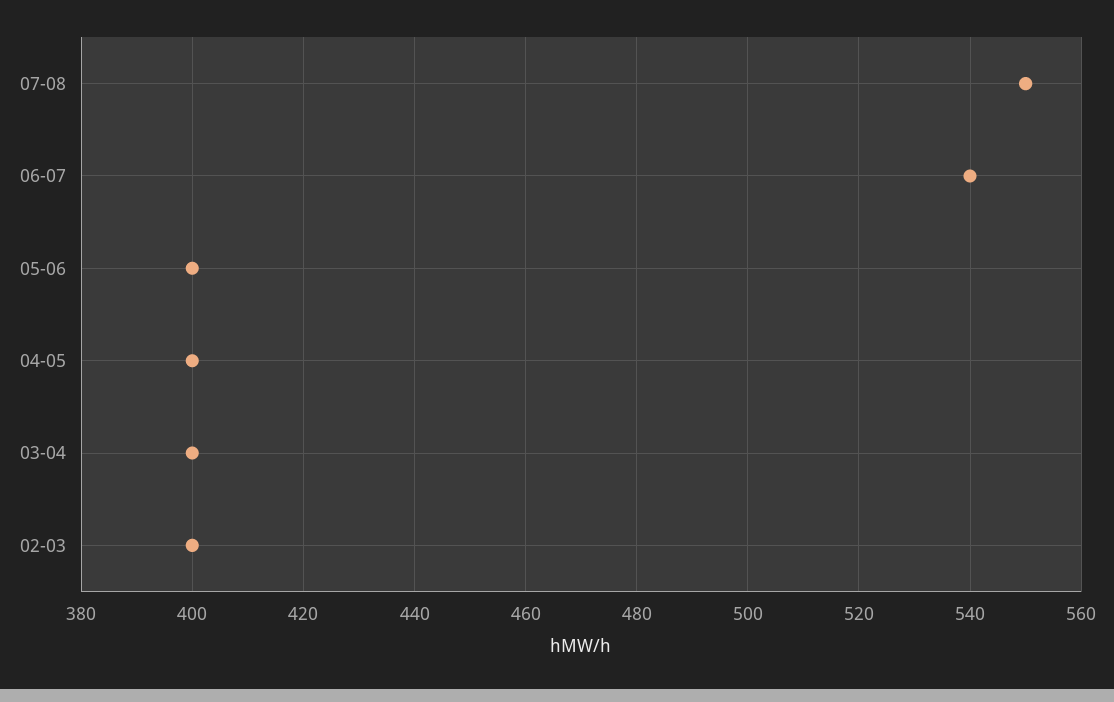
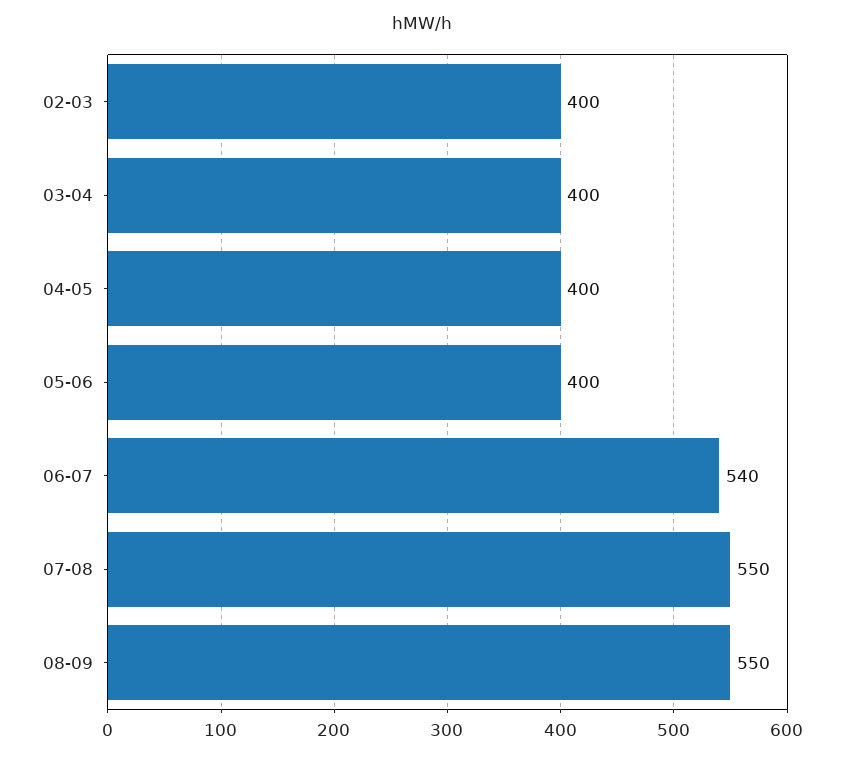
08-09: none -> 550

